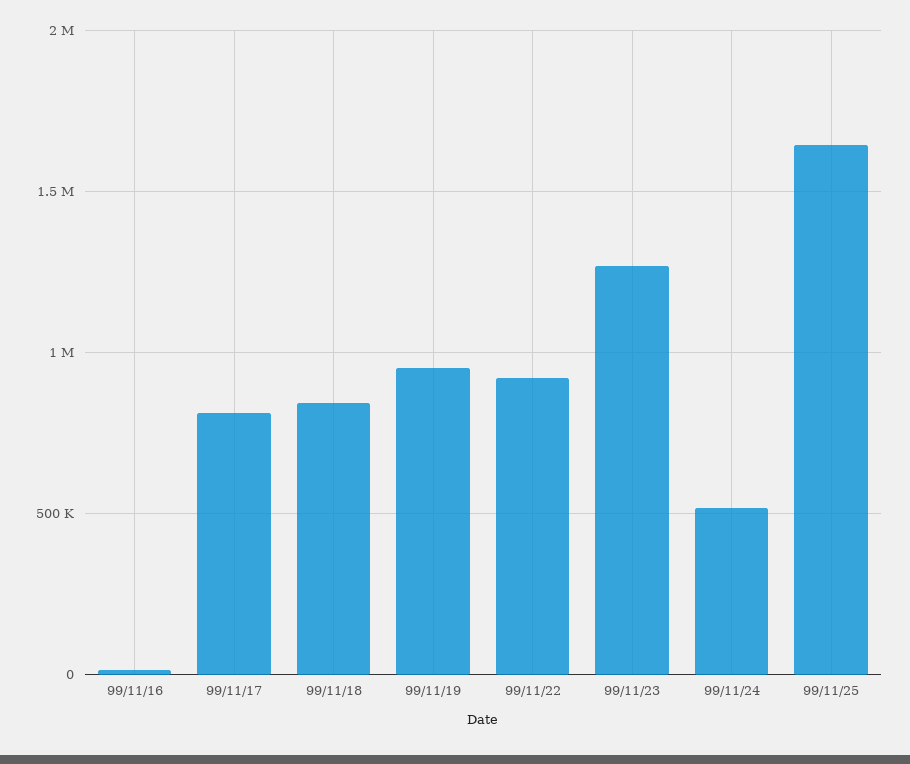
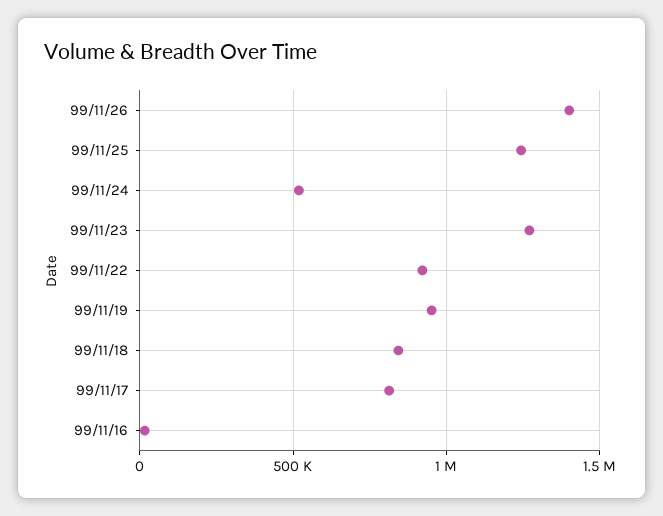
99/11/25: 1650000 -> 1250000
99/11/26: none -> 1400000

